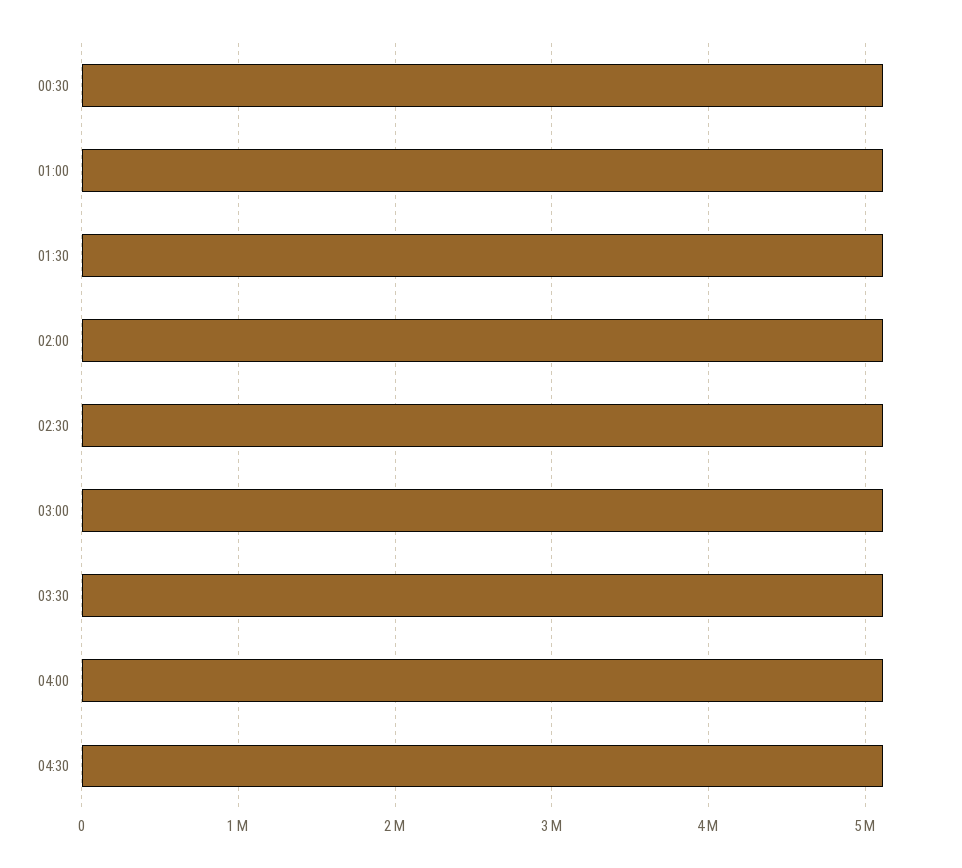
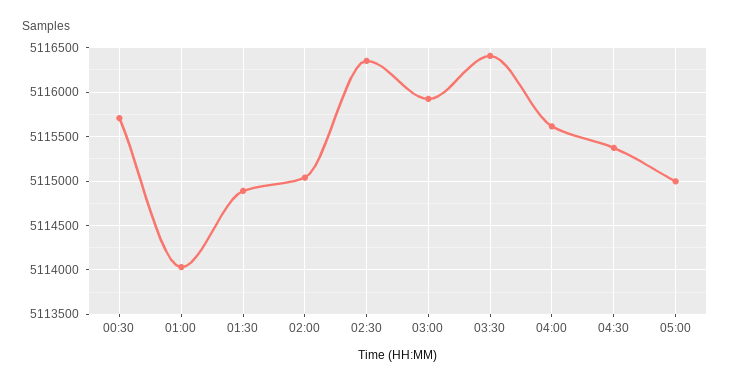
05:00: none -> 5115000

